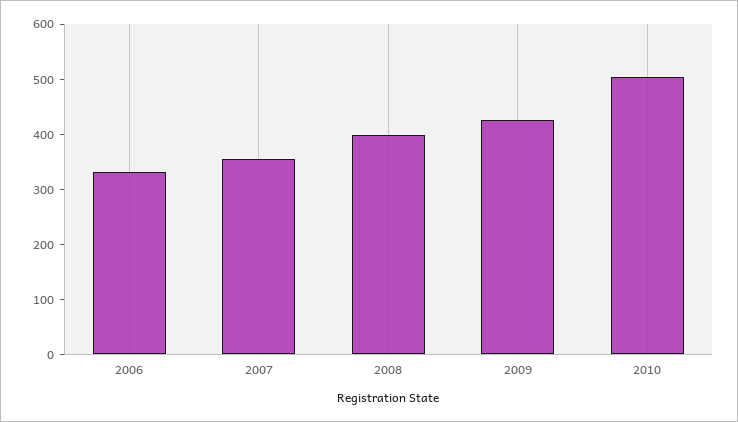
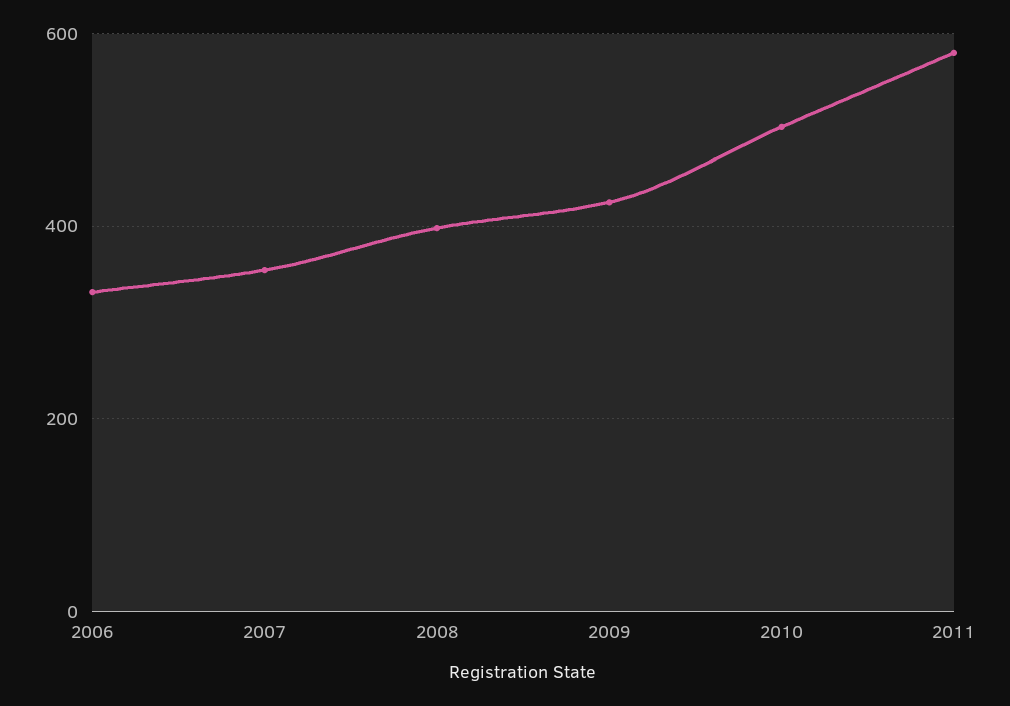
2011: none -> 580

